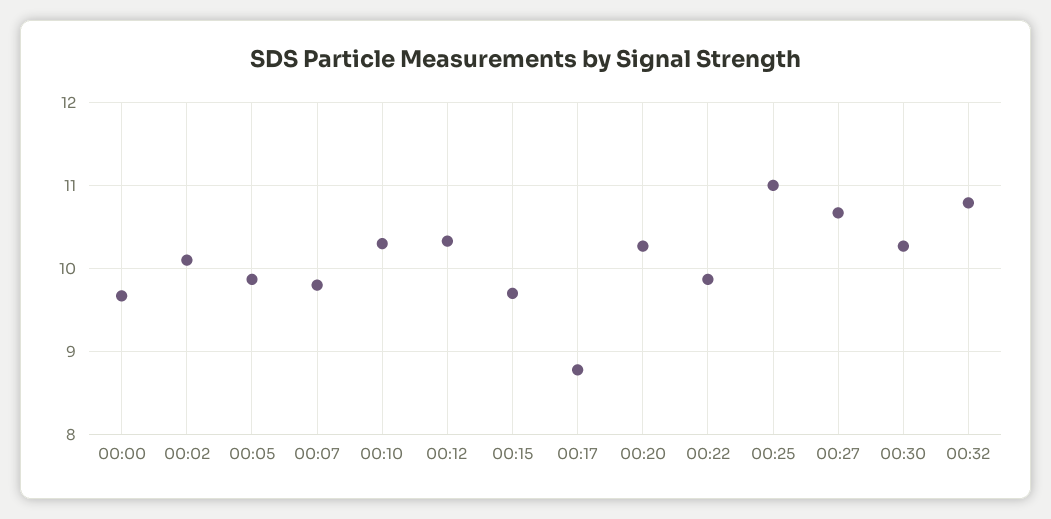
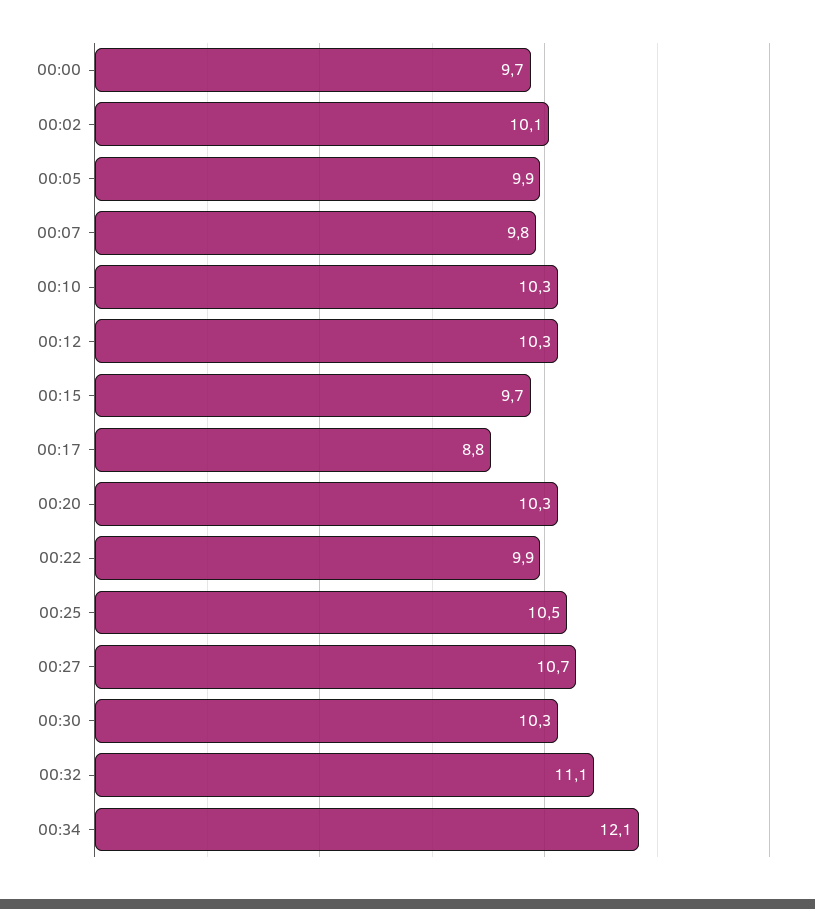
00:25: 11 -> 10.5
00:32: 10.8 -> 11.1
00:34: none -> 12.1

